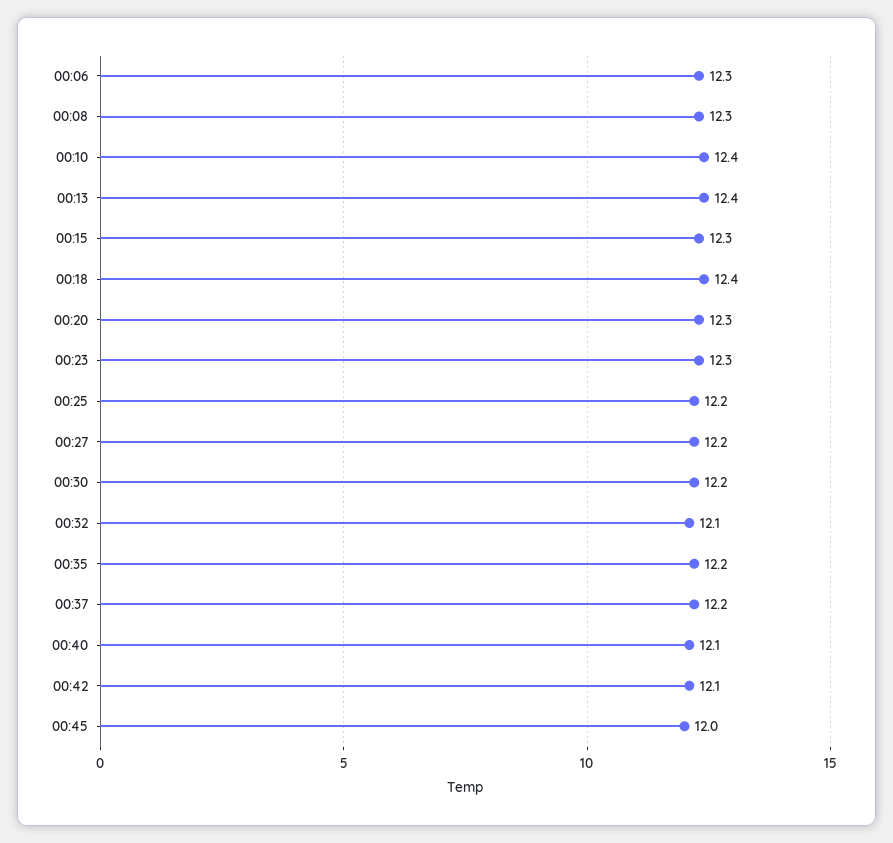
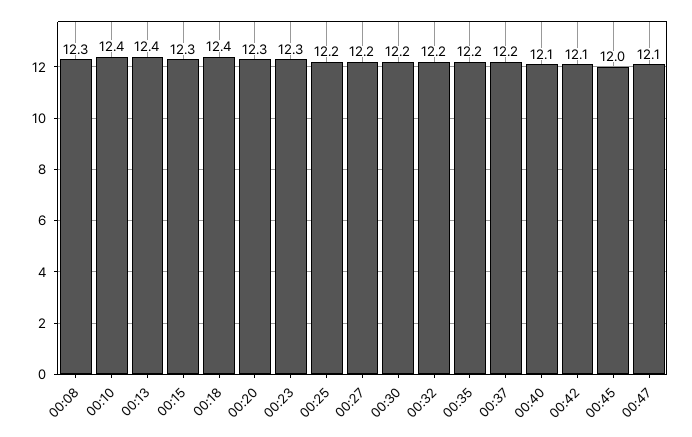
00:06: 12.3 -> none
00:32: 12.1 -> 12.2
00:47: none -> 12.1

